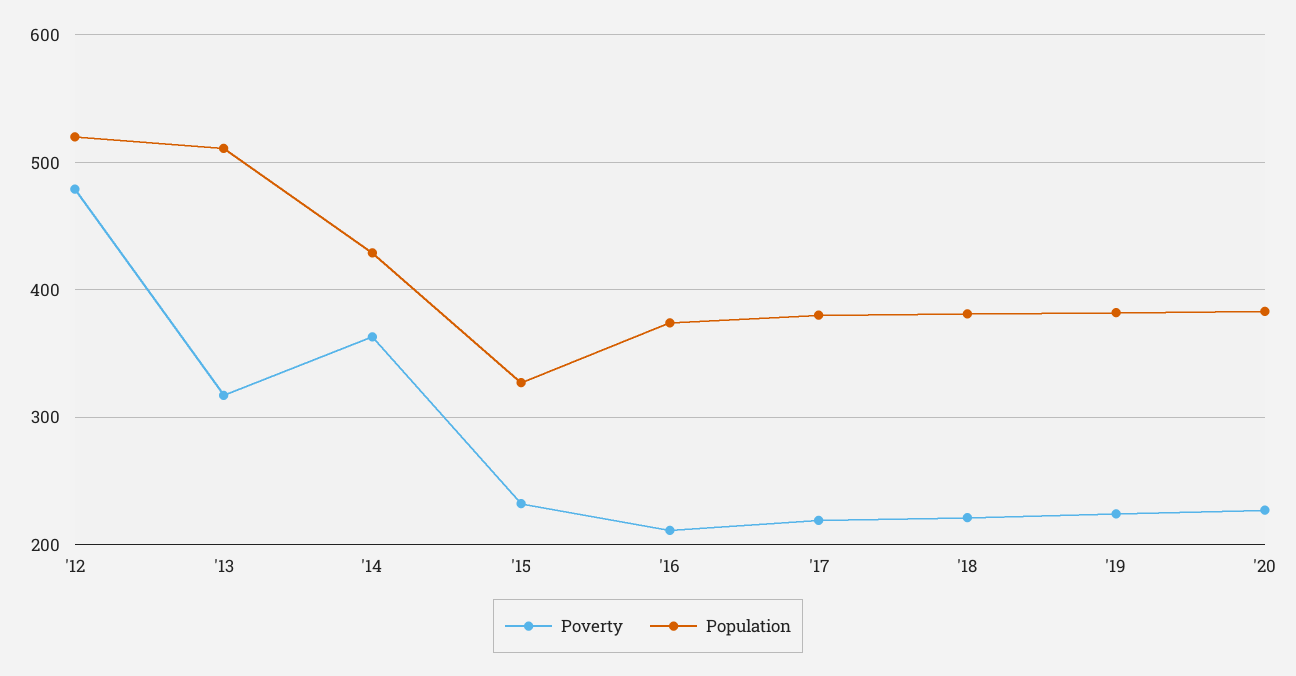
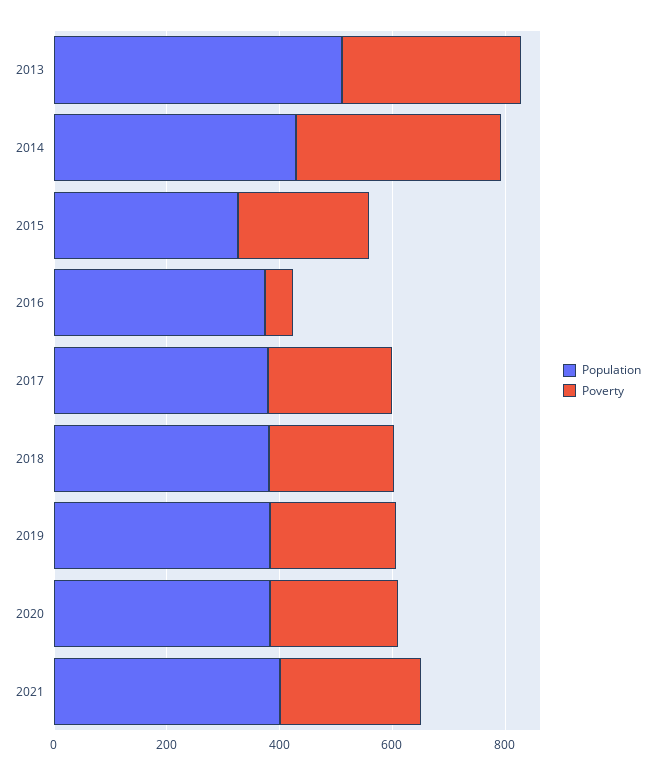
Poverty, '12: 480 -> none
Population, '12: 520 -> none
Poverty, '16: 210 -> 50
Population, 2021: none -> 400
Poverty, 2021: none -> 250

